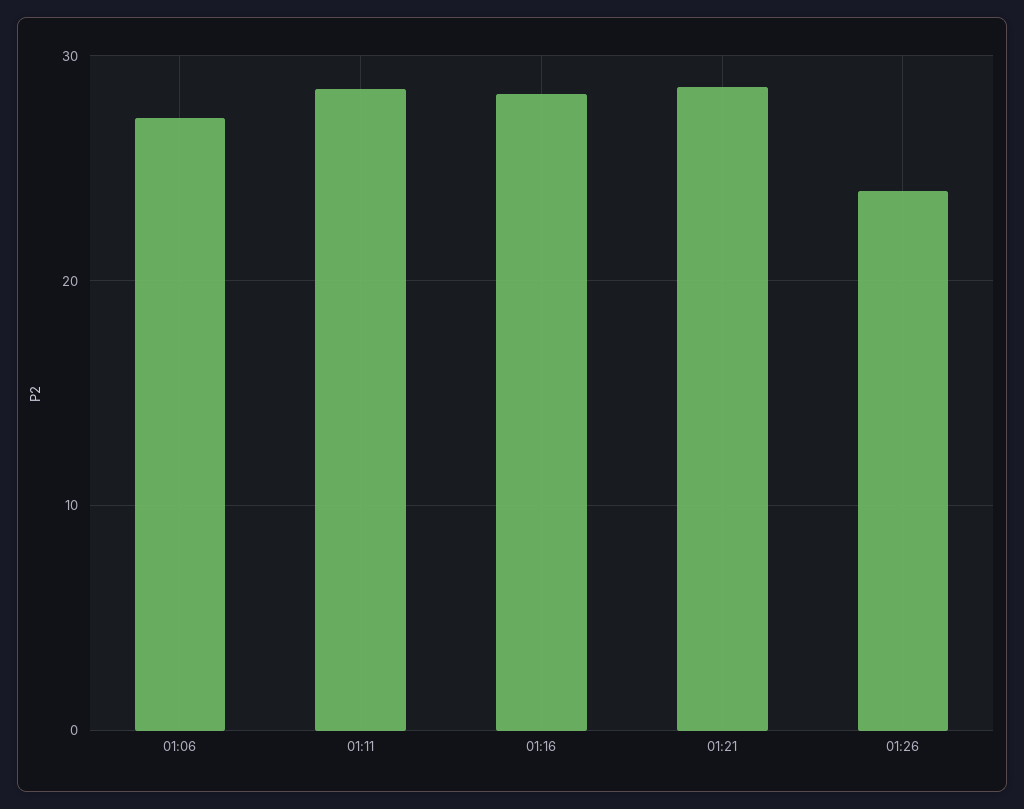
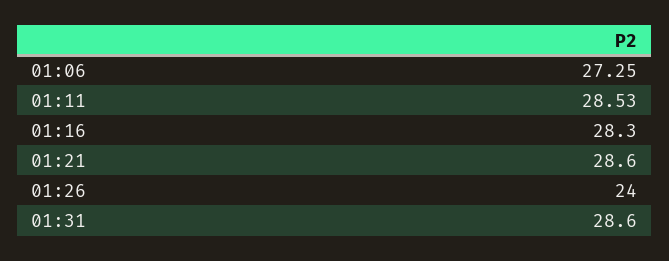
01:31: none -> 28.6

